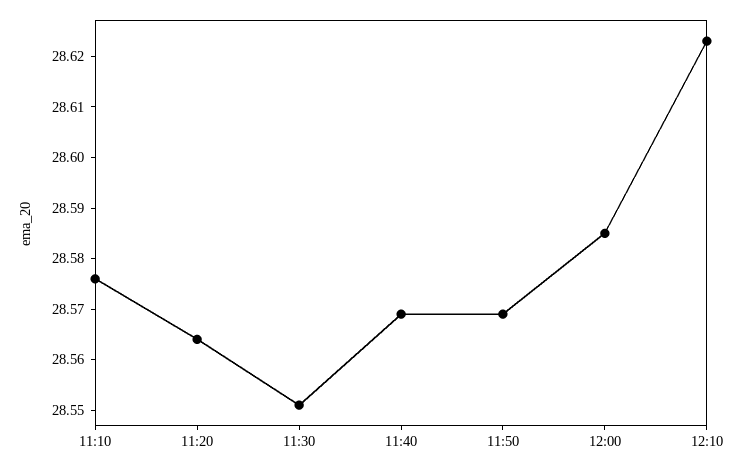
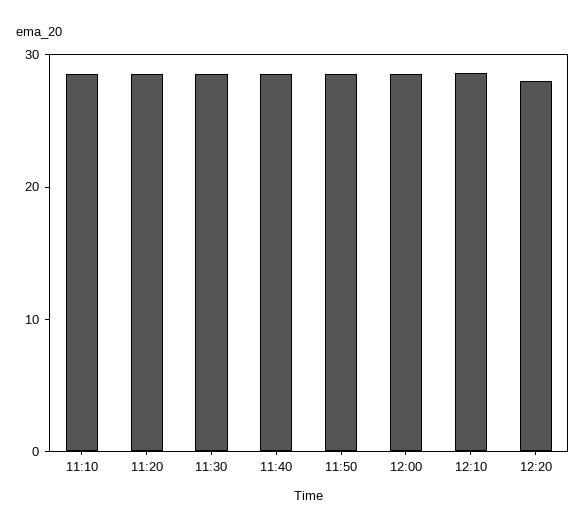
12:20: none -> 28

